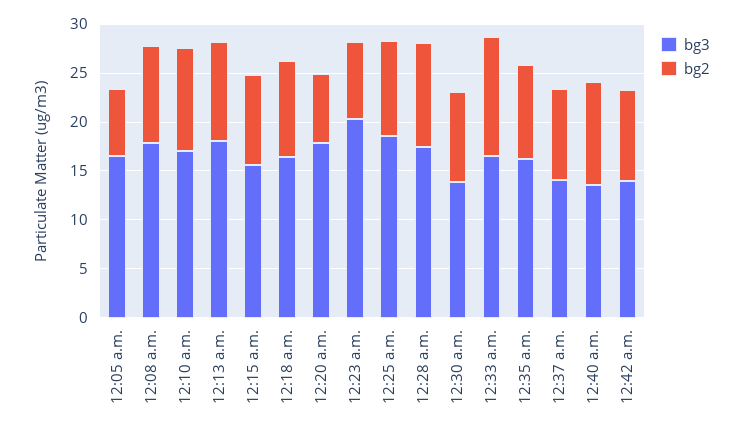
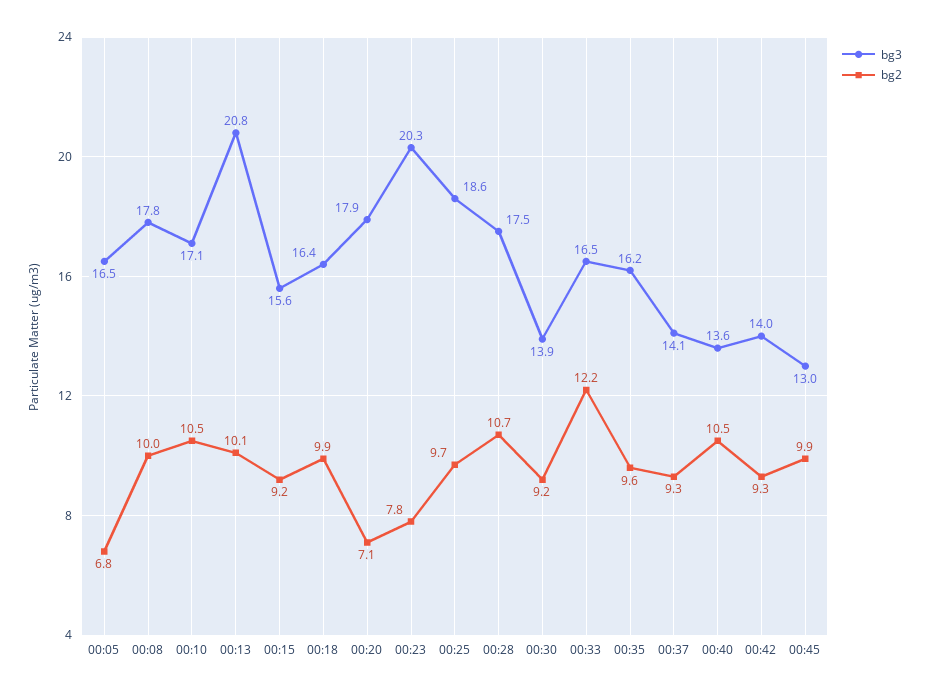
bg3, 12:13 a.m.: 18 -> 20.8
bg3, 00:45: none -> 13
bg2, 00:45: none -> 9.9

